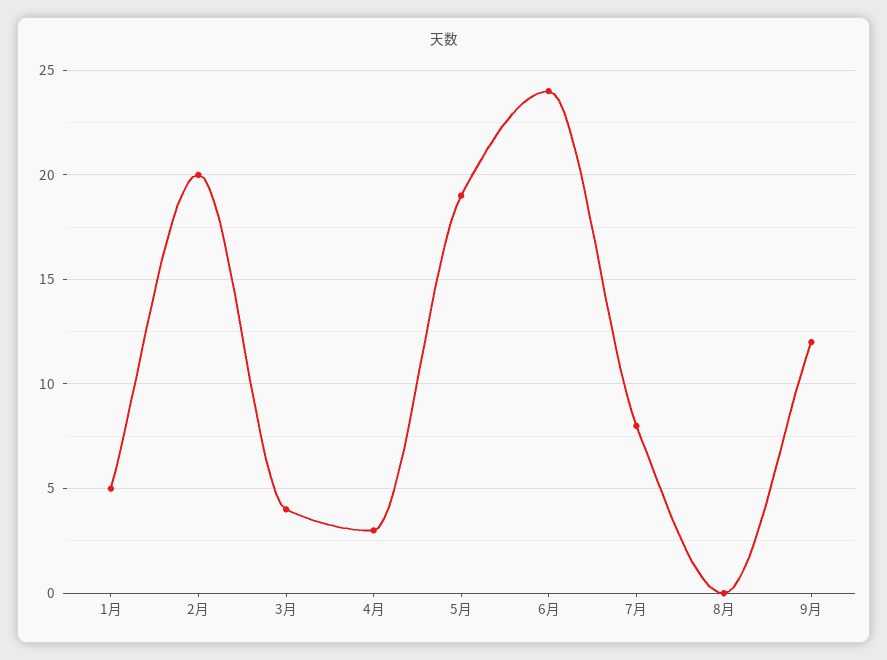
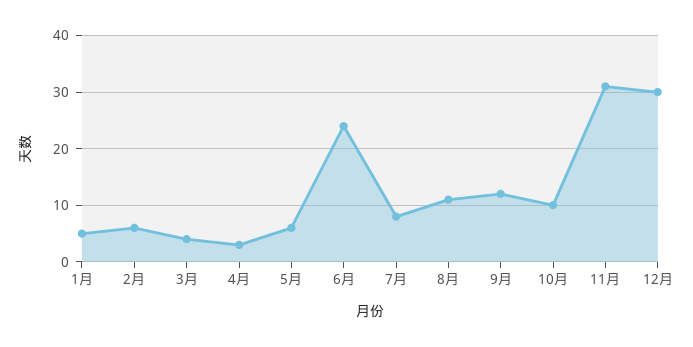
2月: 20 -> 5
5月: 19 -> 5
8月: 0 -> 10
10月: none -> 10
11月: none -> 30
12月: none -> 30

